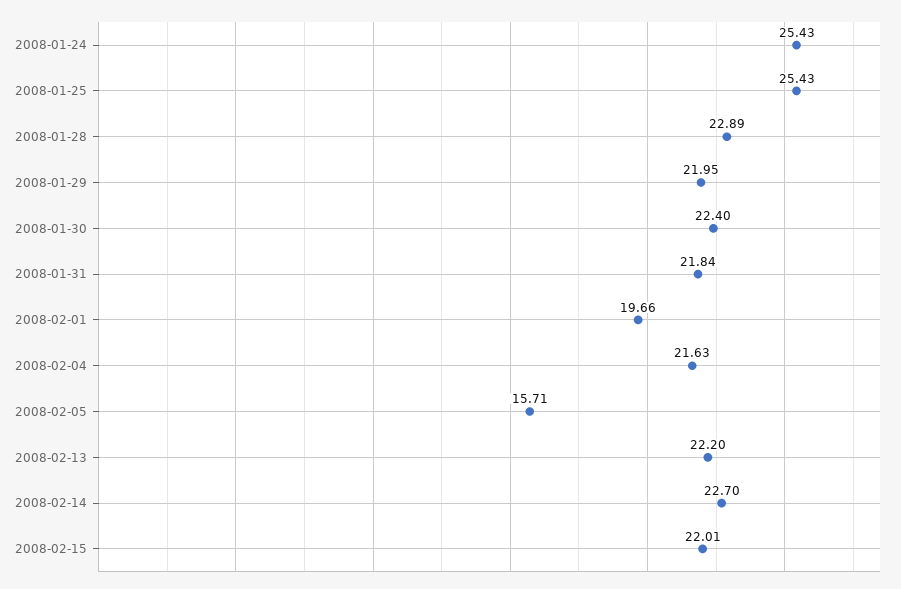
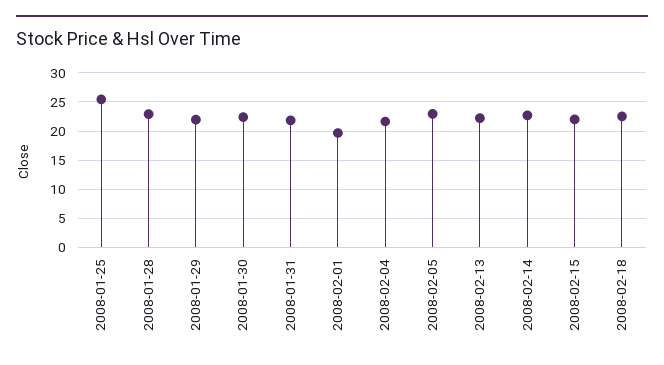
2008-01-24: 25.43 -> none
2008-02-05: 15.71 -> 22.5
2008-02-18: none -> 22.5

